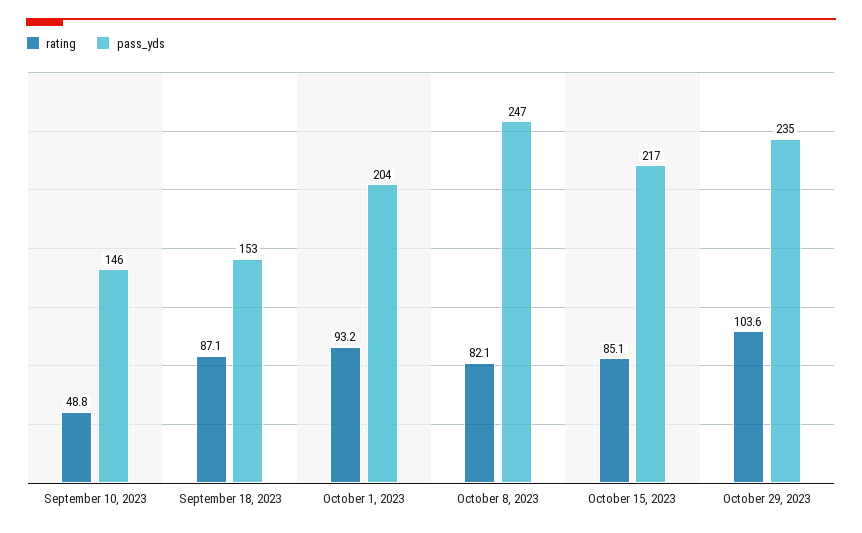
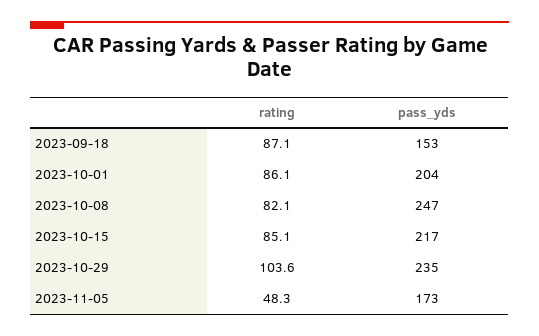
rating, September 10, 2023: 48.8 -> none
pass_yds, September 10, 2023: 146 -> none
rating, October 1, 2023: 93.2 -> 86.1
rating, 2023-11-05: none -> 48.3
pass_yds, 2023-11-05: none -> 173

